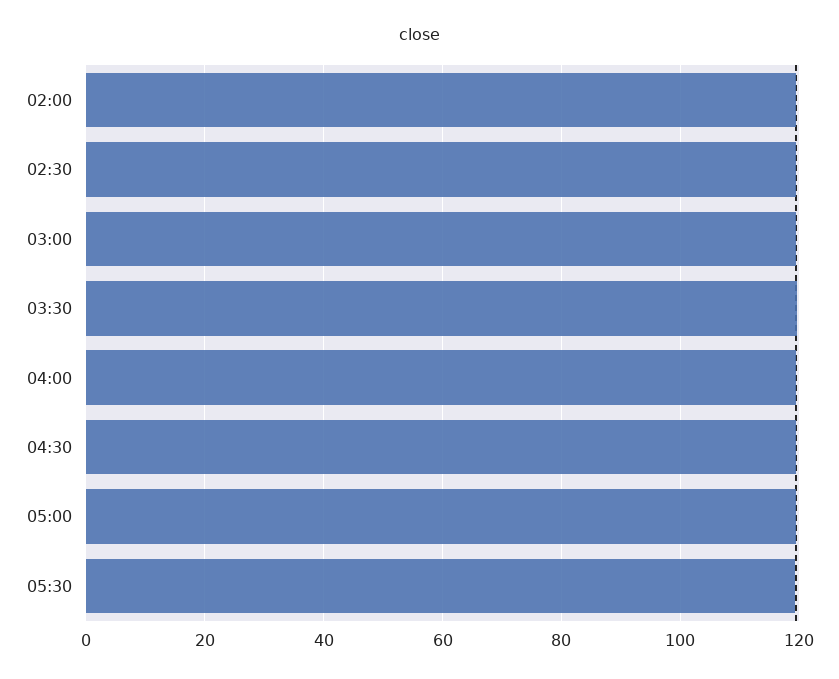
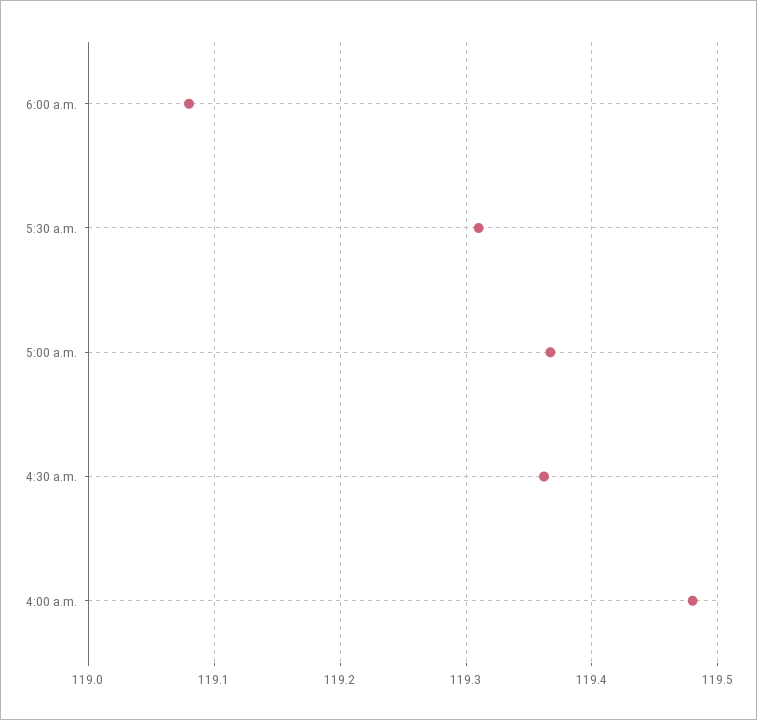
02:00: 120 -> none
02:30: 120 -> none
03:00: 120 -> none
03:30: 120 -> none
6:00 a.m.: none -> 119.08

